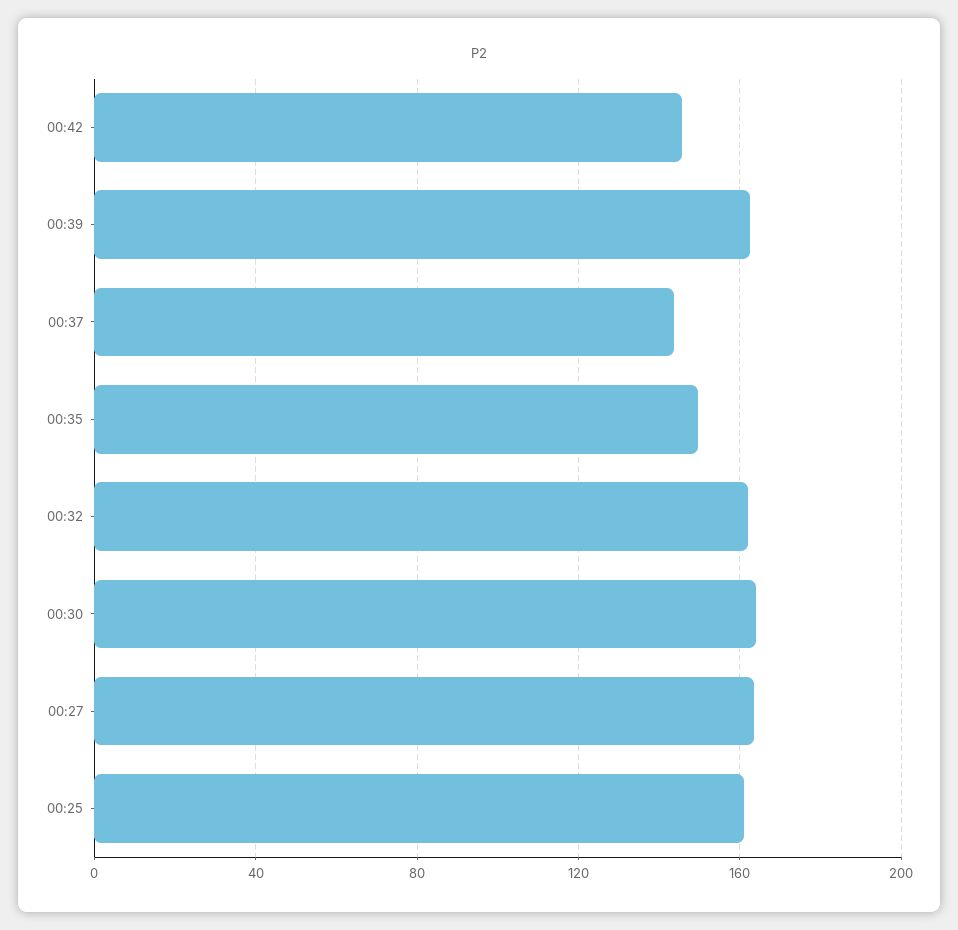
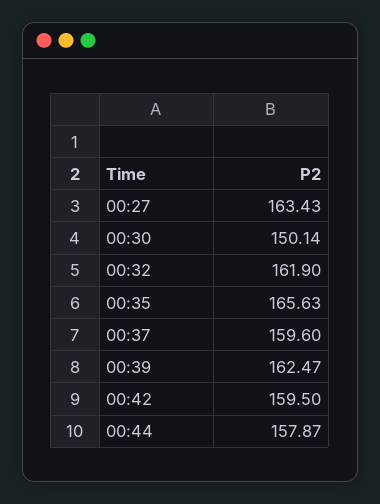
00:42: 145 -> 159.5
00:37: 145 -> 159.6
00:35: 150 -> 165.63
00:30: 165 -> 150.14
00:25: 160 -> none
00:44: none -> 157.87

